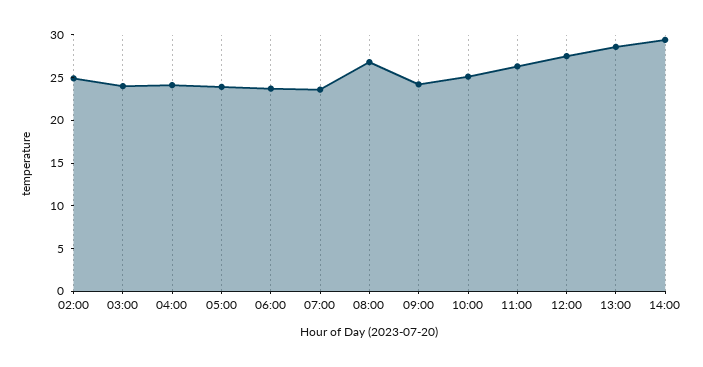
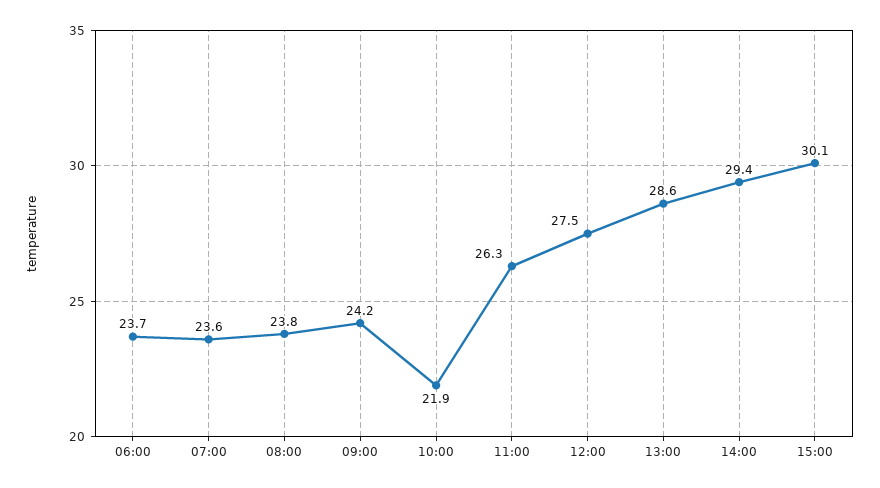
02:00: 25 -> none
03:00: 24 -> none
04:00: 24 -> none
05:00: 24 -> none
08:00: 27 -> 23.8
10:00: 25 -> 21.9
15:00: none -> 30.1

